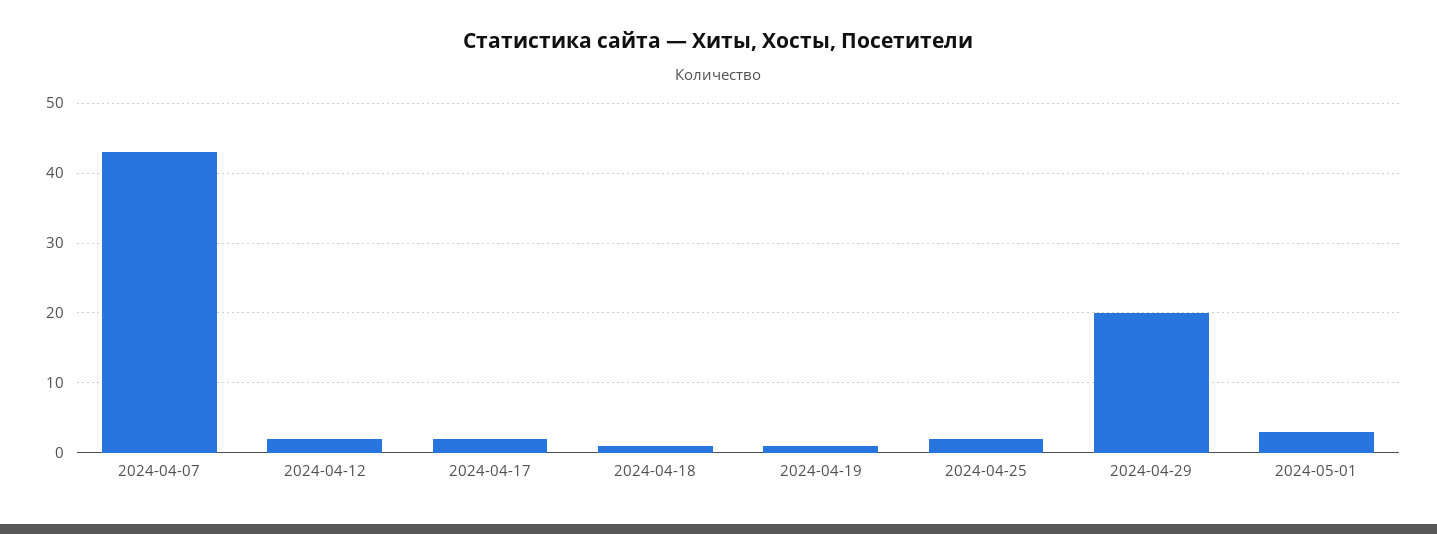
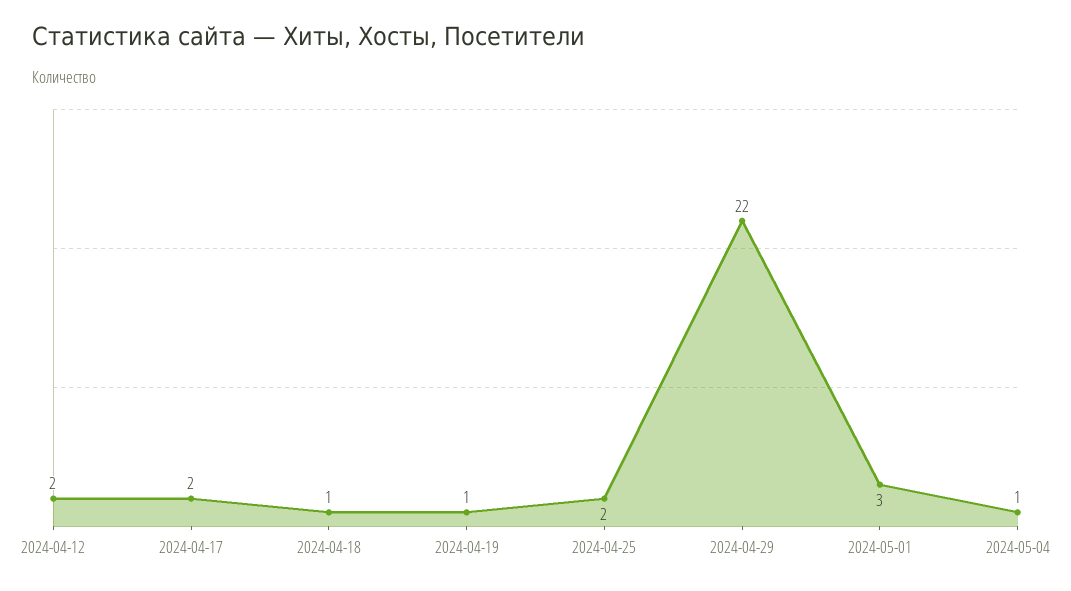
2024-04-07: 43 -> none
2024-04-29: 20 -> 22
2024-05-04: none -> 1

